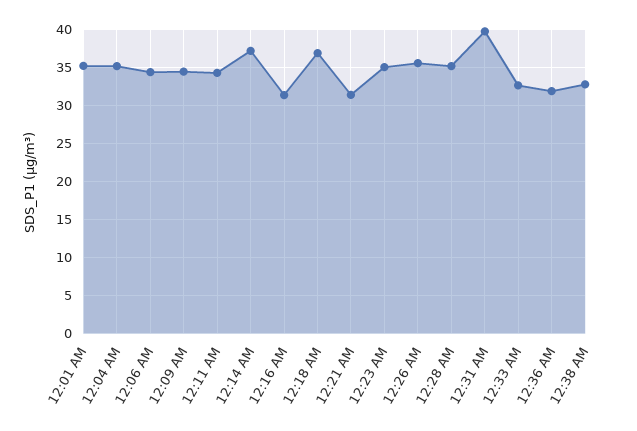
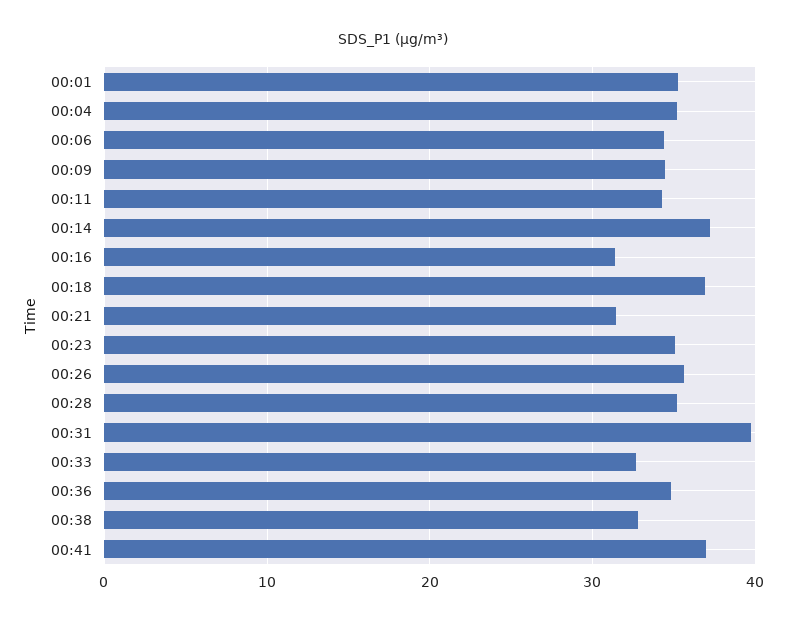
12:36 AM: 32 -> 35
00:41: none -> 37

